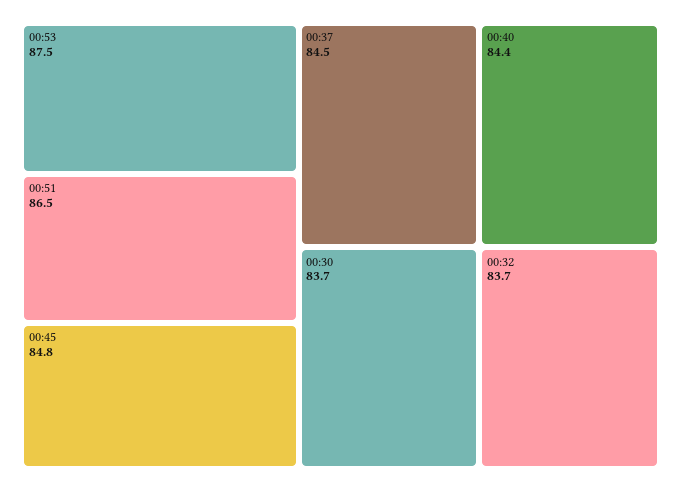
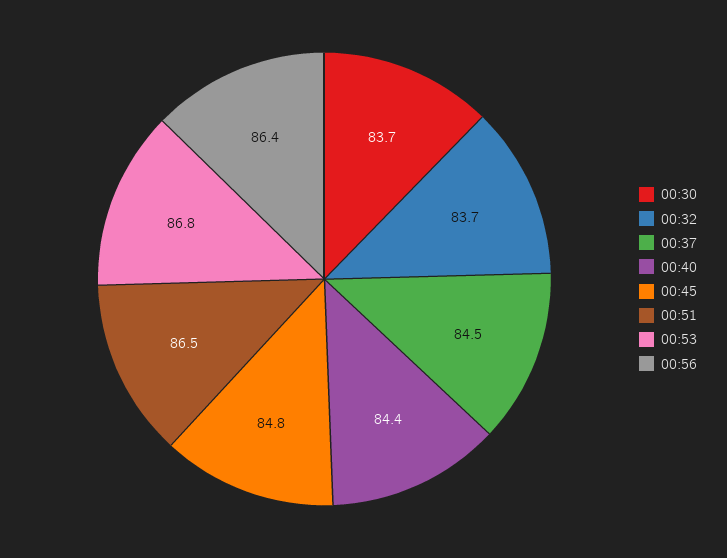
00:53: 87.5 -> 86.8
00:56: none -> 86.4

